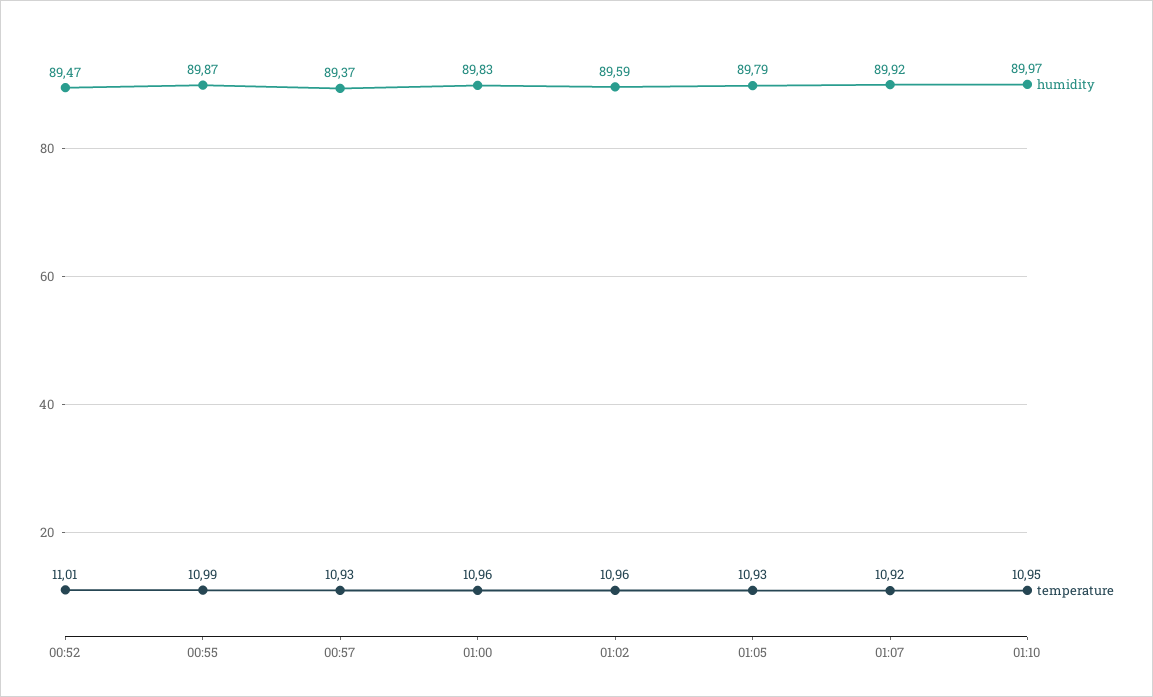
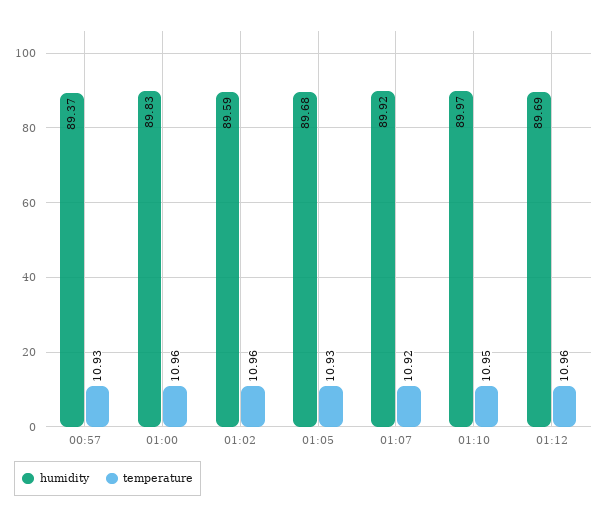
humidity, 00:52: 89.47 -> none
temperature, 00:52: 11.01 -> none
humidity, 00:55: 89.87 -> none
temperature, 00:55: 10.99 -> none
humidity, 01:05: 89.79 -> 89.68
humidity, 01:12: none -> 89.69
temperature, 01:12: none -> 10.96

